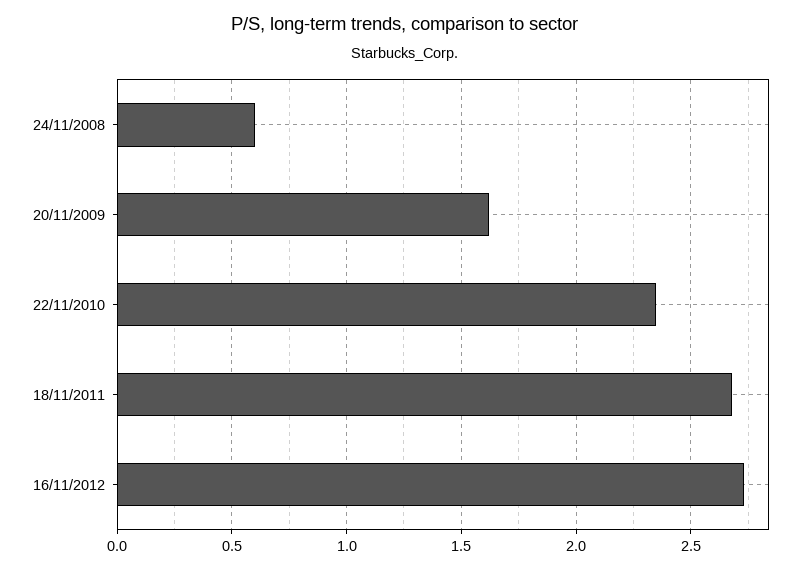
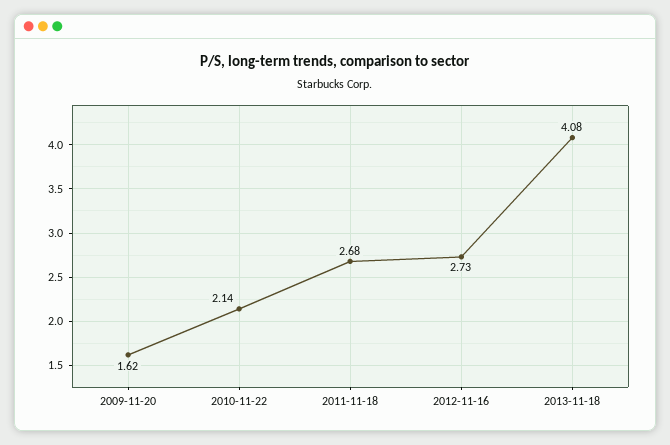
24/11/2008: 0.6 -> none
22/11/2010: 2.35 -> 2.14
2013-11-18: none -> 4.08

